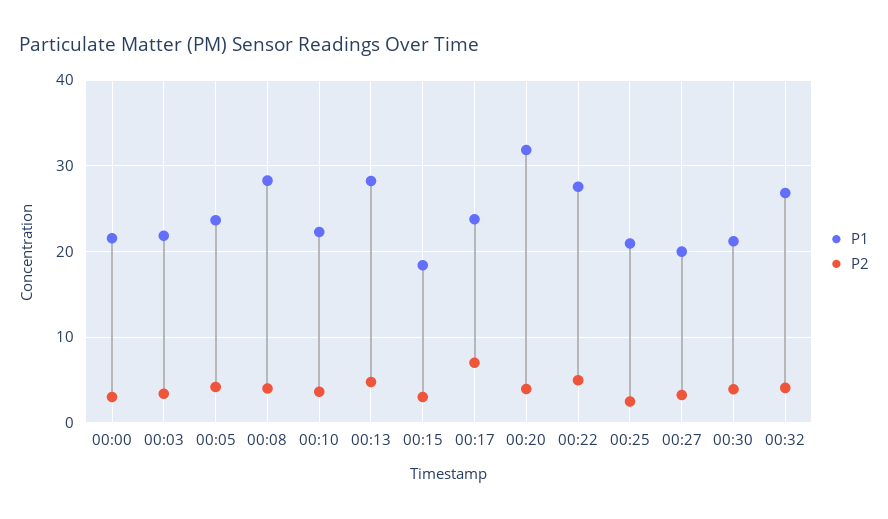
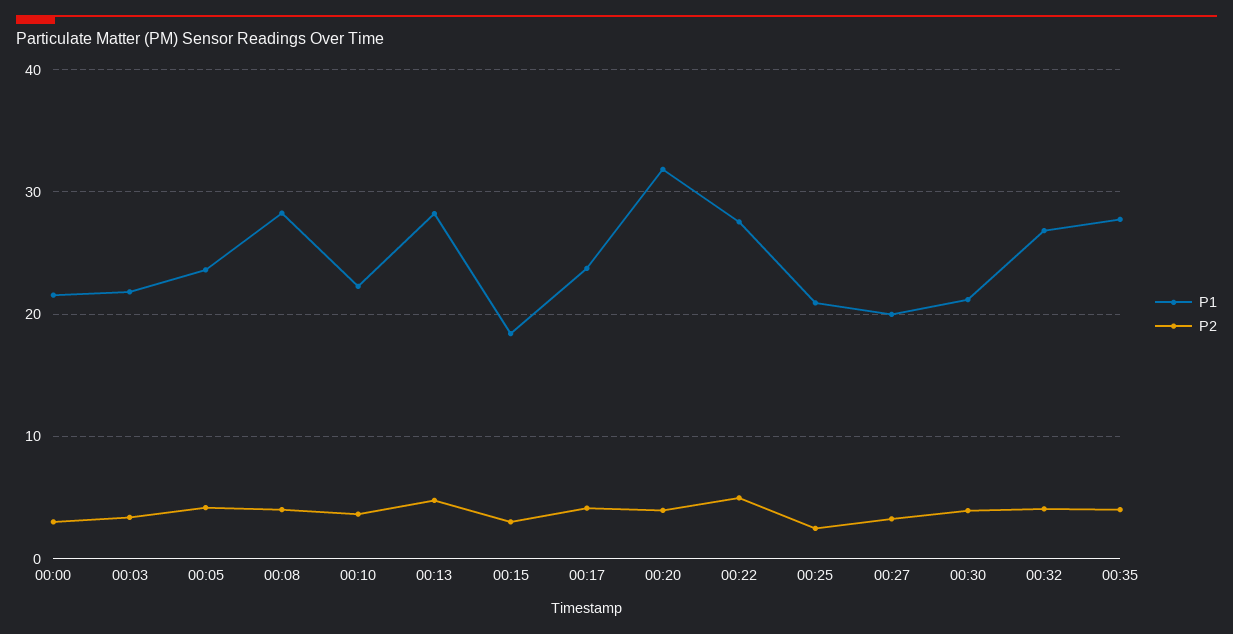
P2, 00:17: 7 -> 4
P1, 00:35: none -> 28
P2, 00:35: none -> 4

